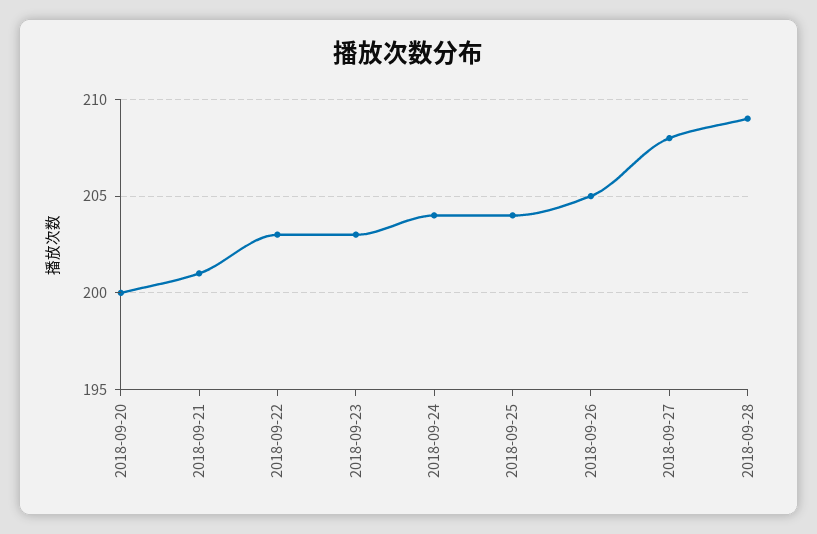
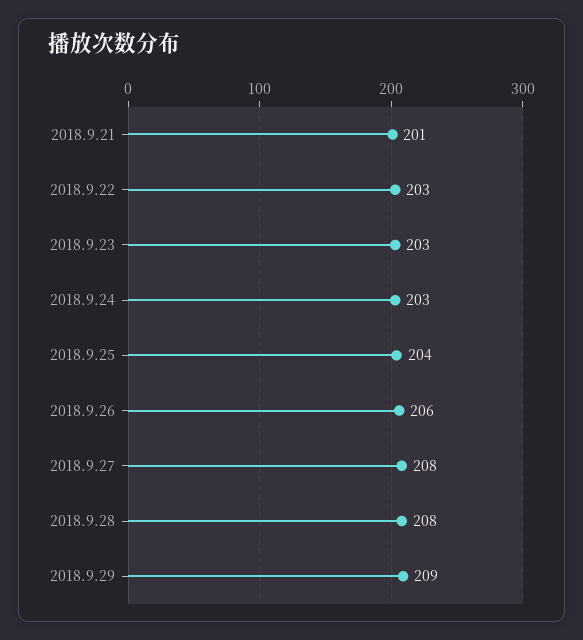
2018-09-20: 200 -> none
2018-09-24: 204 -> 203
2018-09-26: 205 -> 206
2018-09-28: 209 -> 208
2018.9.29: none -> 209

